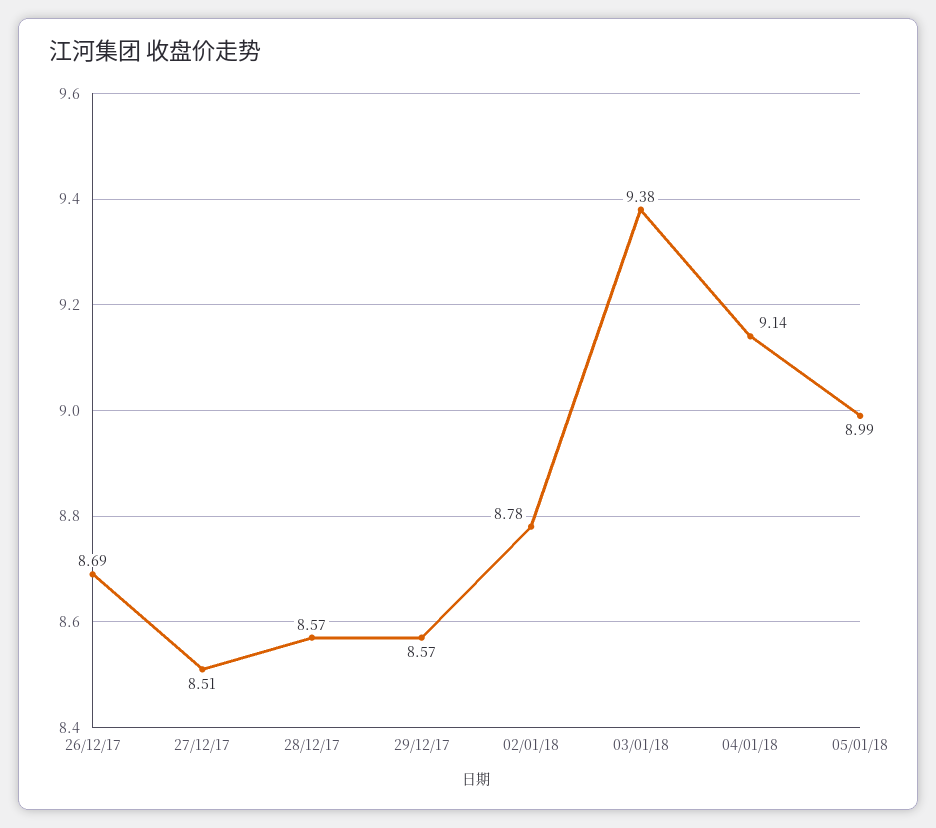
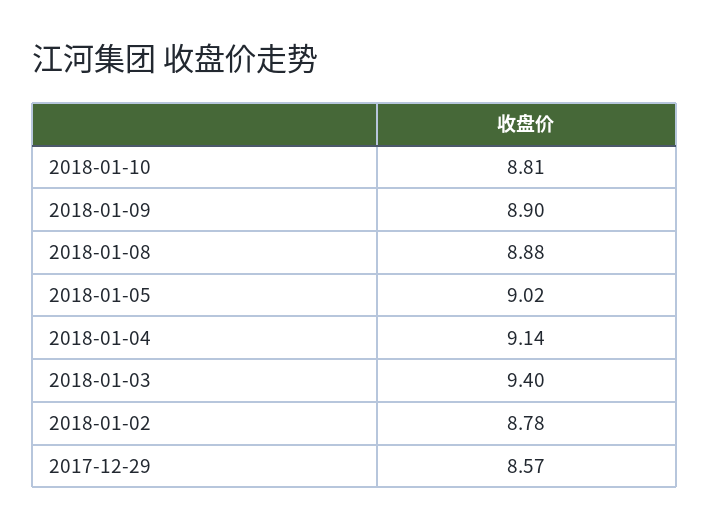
26/12/17: 8.69 -> none
27/12/17: 8.51 -> none
28/12/17: 8.57 -> none
03/01/18: 9.38 -> 9.4
05/01/18: 8.99 -> 9.02
2018-01-10: none -> 8.81
2018-01-09: none -> 8.9
2018-01-08: none -> 8.88

